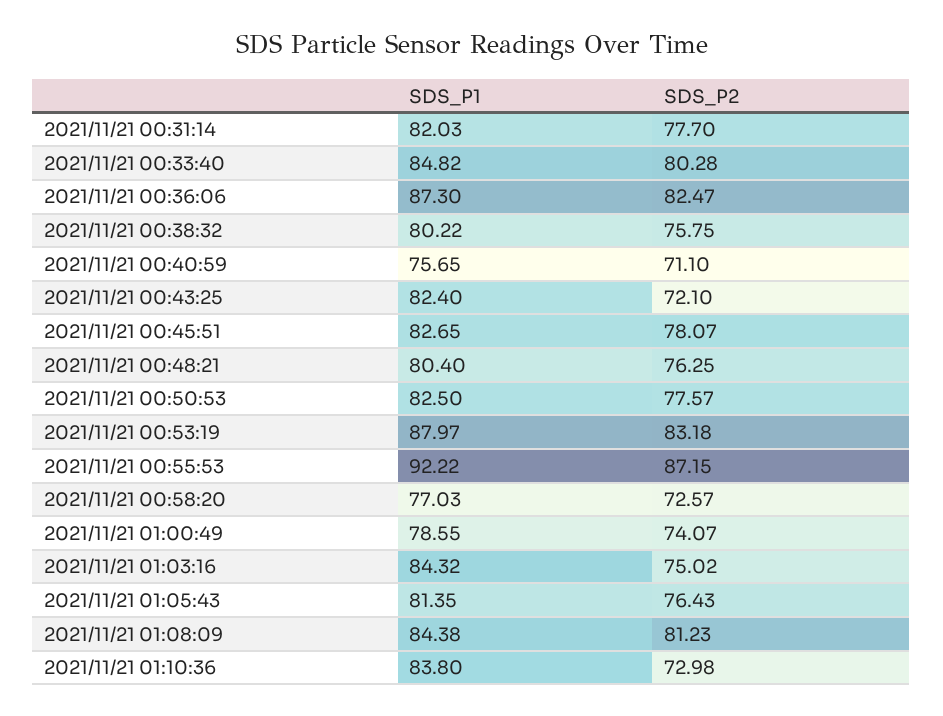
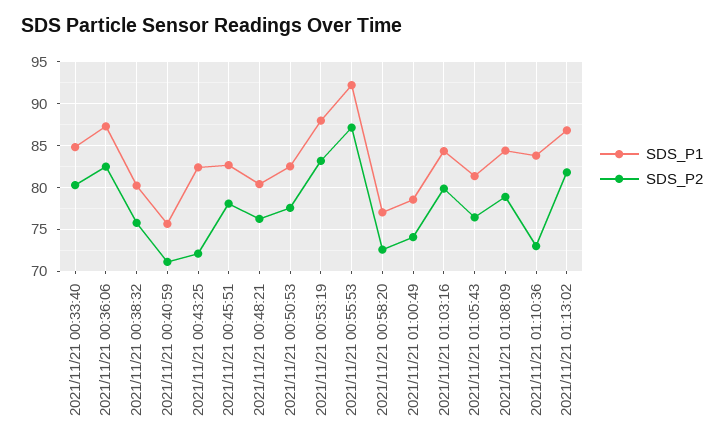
SDS_P1, 2021/11/21 00:31:14: 82.03 -> none
SDS_P2, 2021/11/21 00:31:14: 77.7 -> none
SDS_P2, 2021/11/21 01:03:16: 75.02 -> 80
SDS_P2, 2021/11/21 01:08:09: 81.23 -> 79
SDS_P1, 2021/11/21 01:13:02: none -> 87
SDS_P2, 2021/11/21 01:13:02: none -> 82

